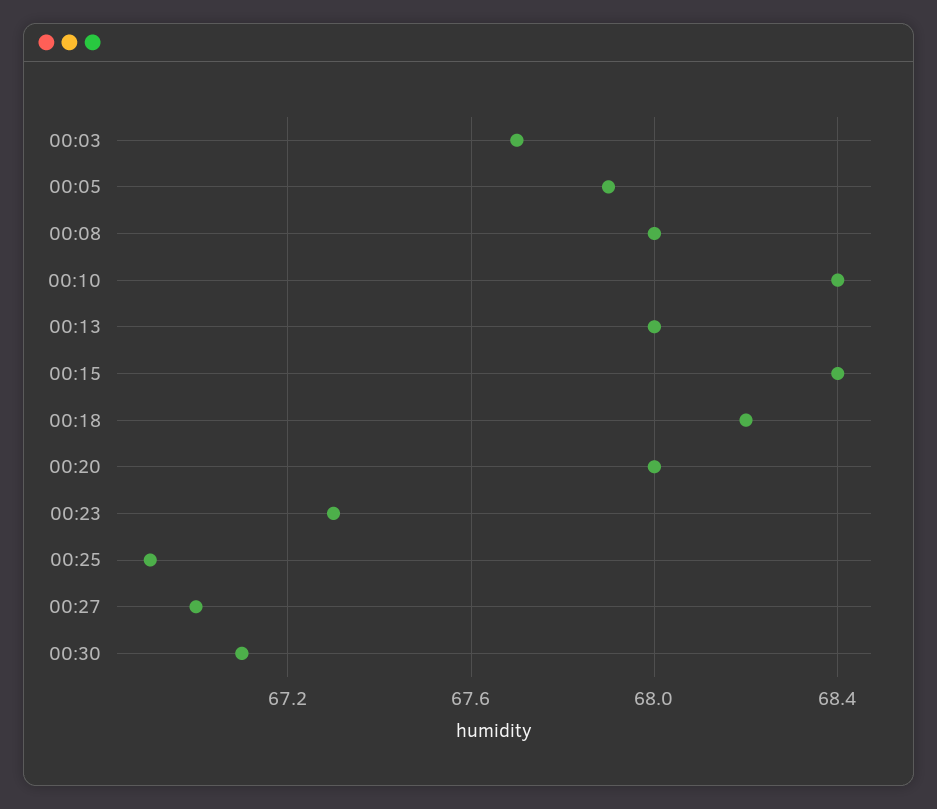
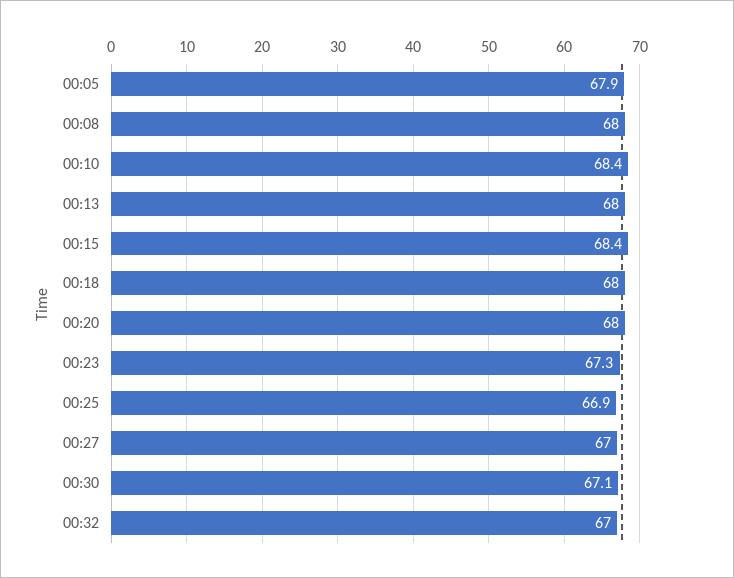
00:03: 67.7 -> none
00:18: 68.2 -> 68
00:32: none -> 67

